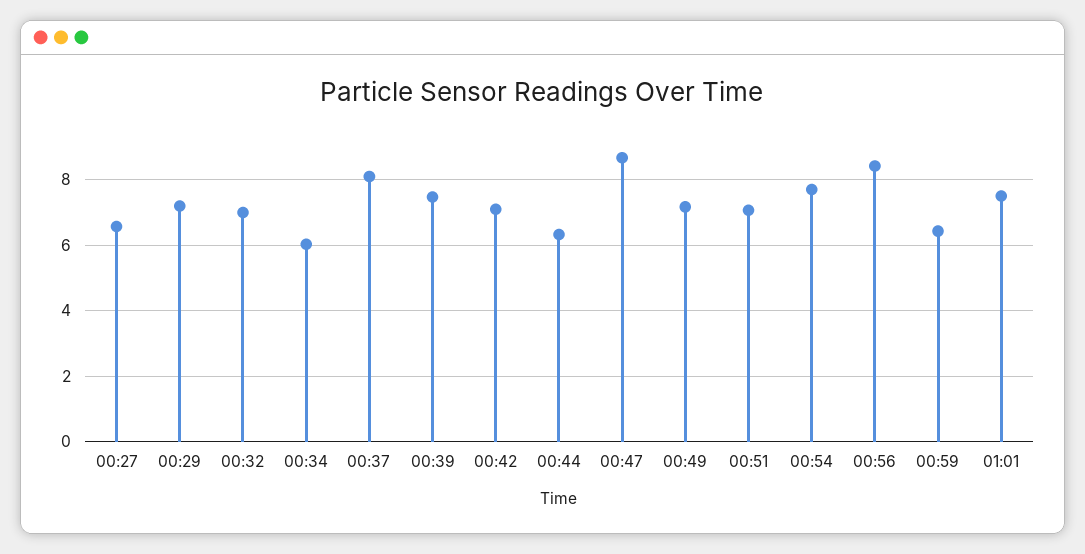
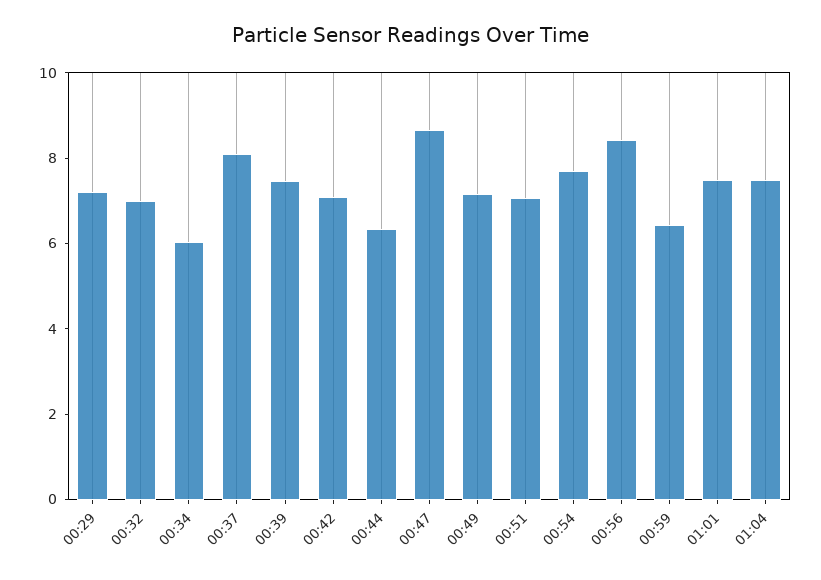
00:27: 6.6 -> none
01:04: none -> 7.5

